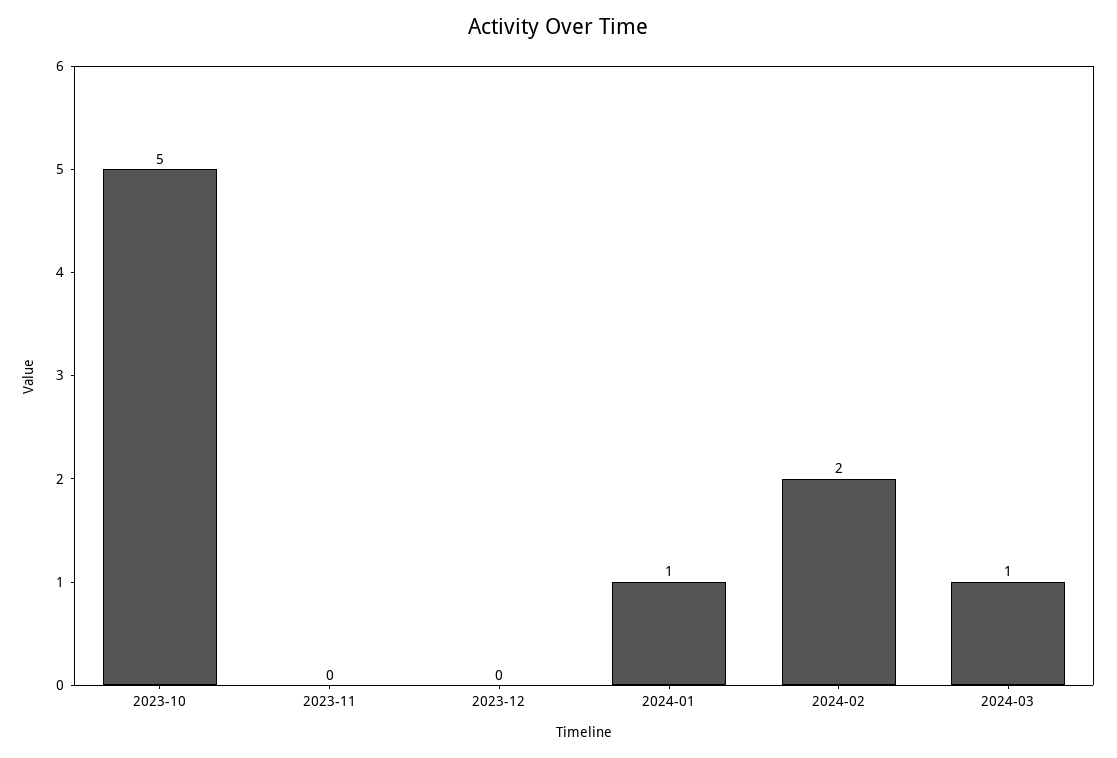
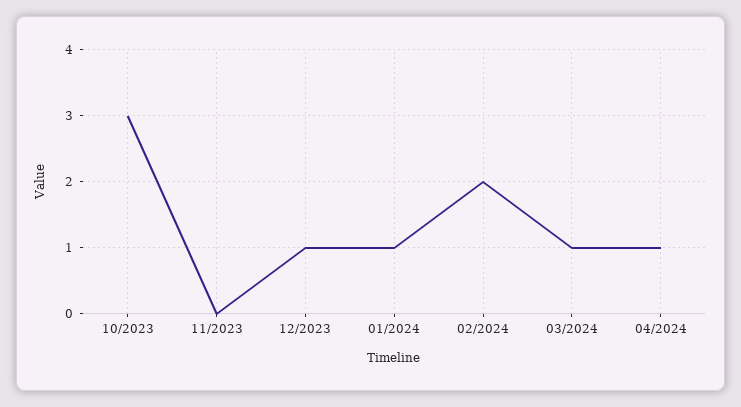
2023-10: 5 -> 3
2023-12: 0 -> 1
04/2024: none -> 1

